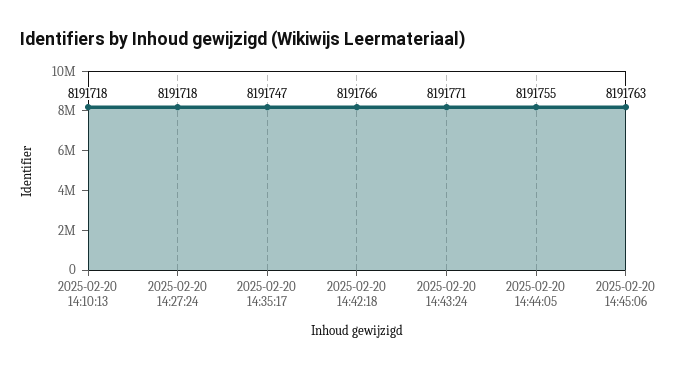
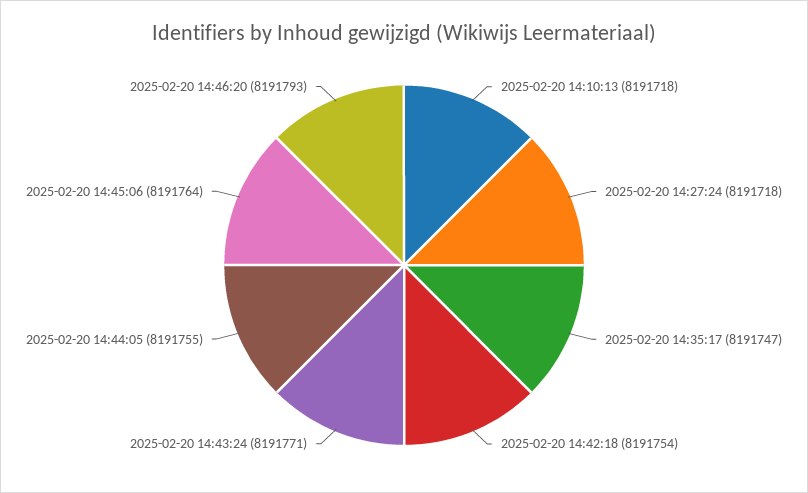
2025-02-20 14:42:18: 8191766 -> 8191754
2025-02-20 14:45:06: 8191763 -> 8191764
2025-02-20 14:46:20: none -> 8191793

